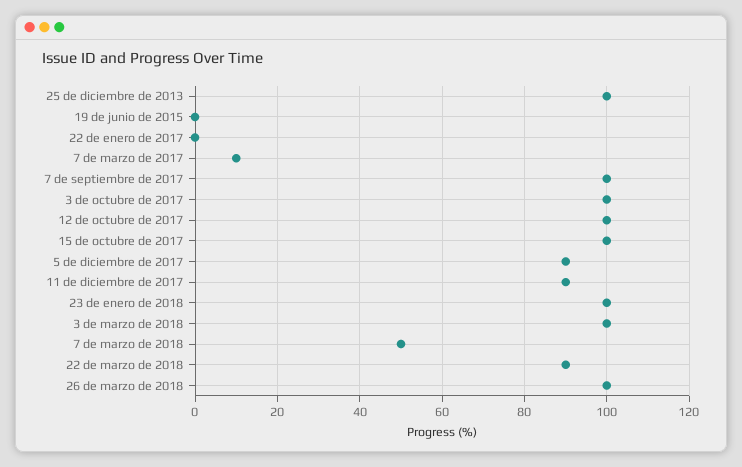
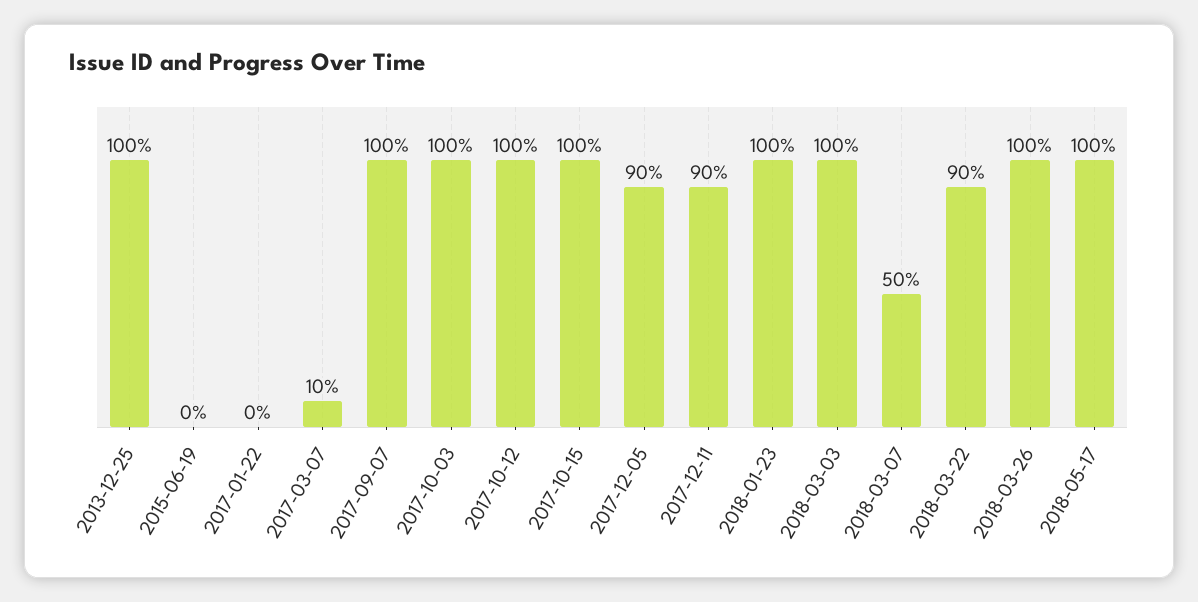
2018-05-17: none -> 100

